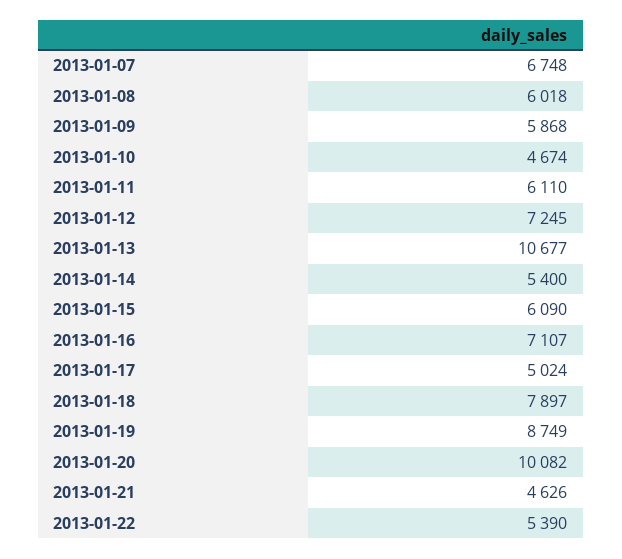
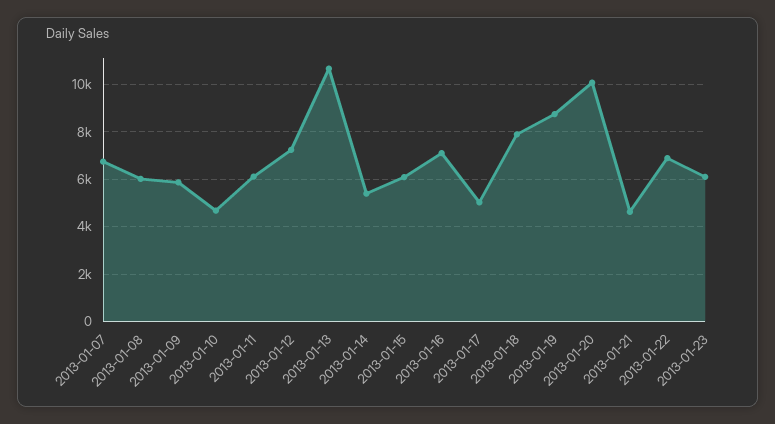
2013-01-22: 5390 -> 7000
2013-01-23: none -> 6000

